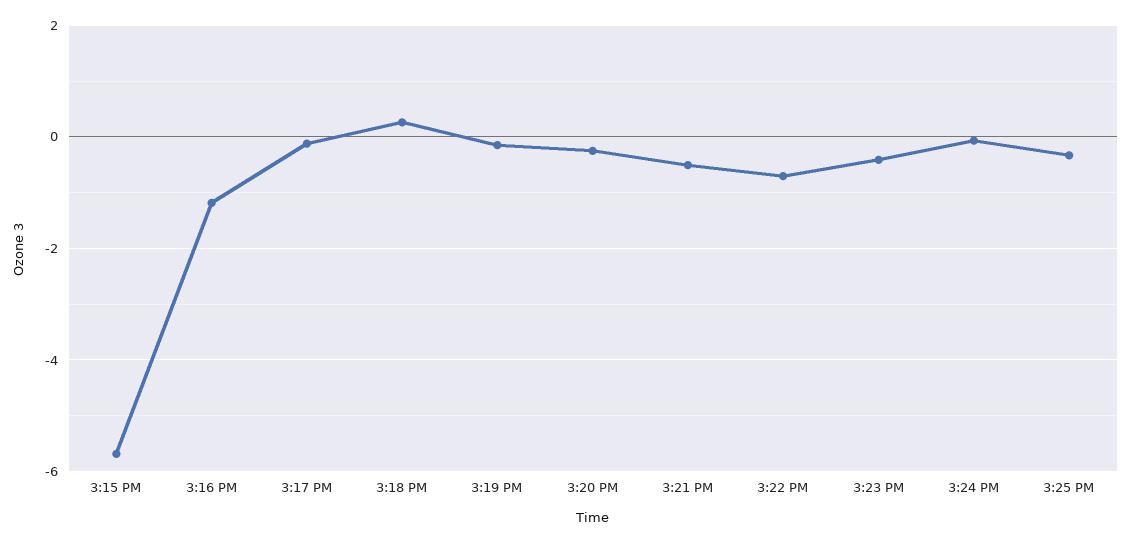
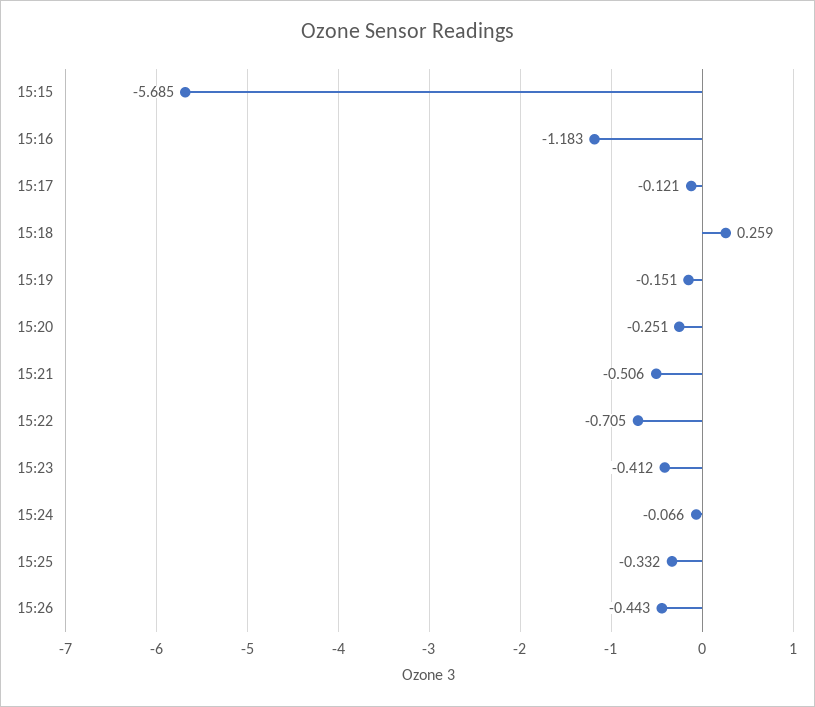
15:26: none -> -0.443

